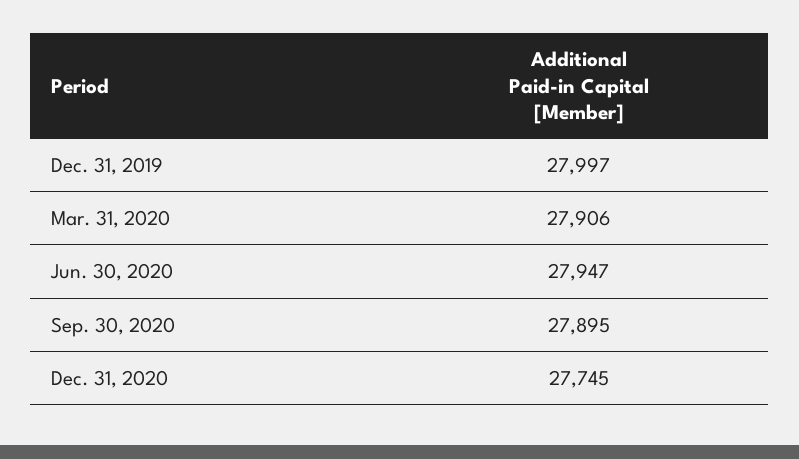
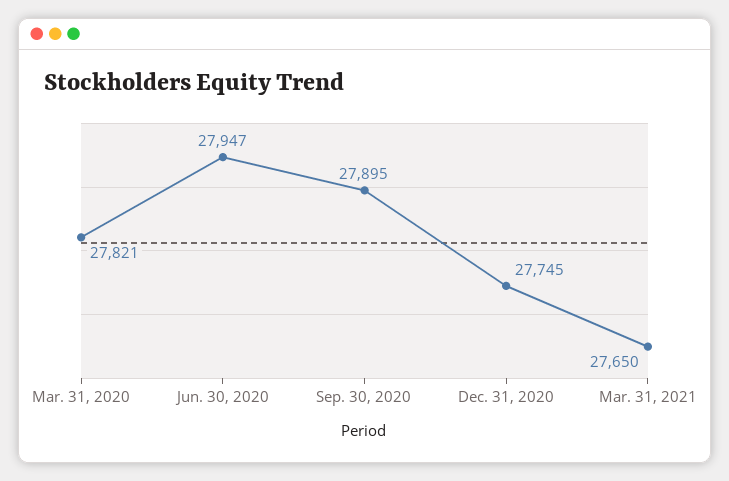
Dec. 31, 2019: 27997 -> none
Mar. 31, 2020: 27906 -> 27821
Mar. 31, 2021: none -> 27650

